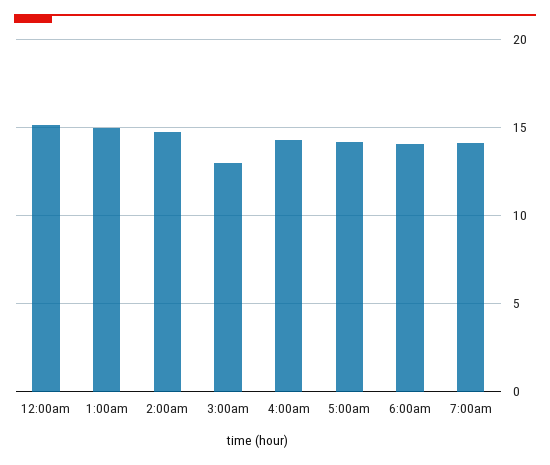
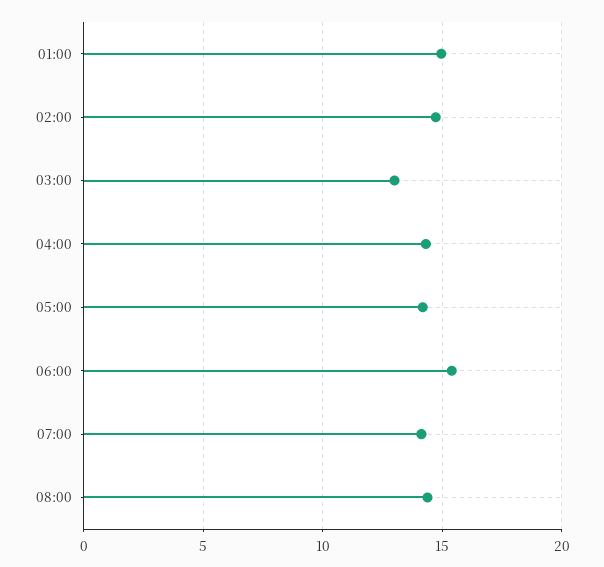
12:00am: 15 -> none
6:00am: 14 -> 15.5
08:00: none -> 14.5

